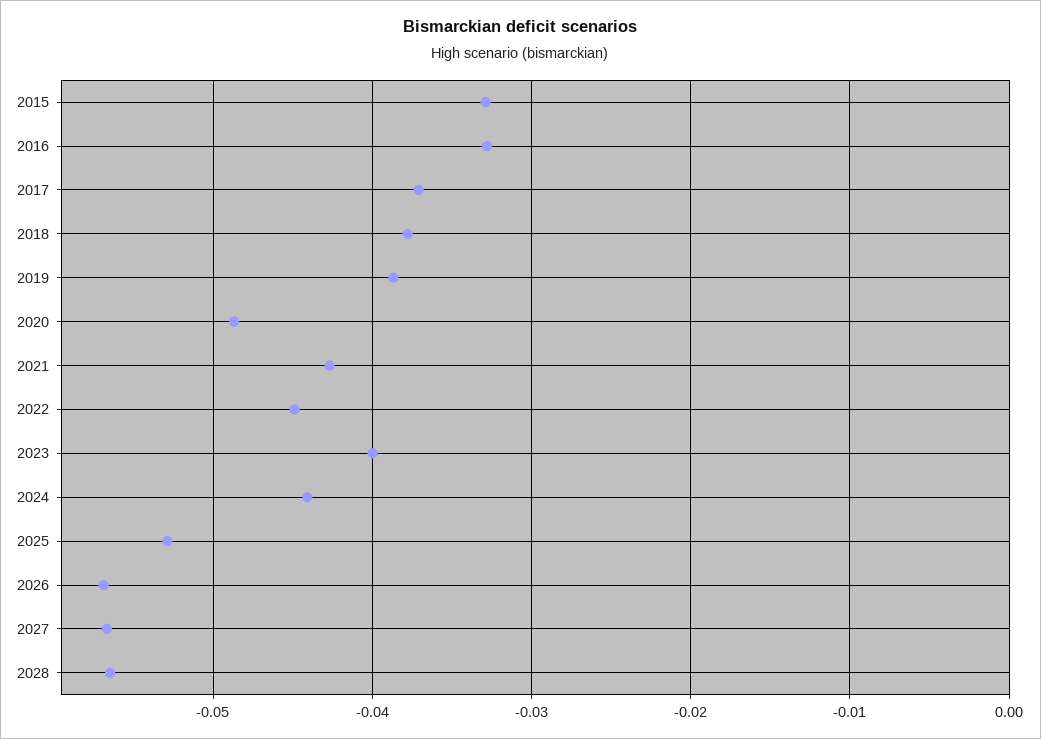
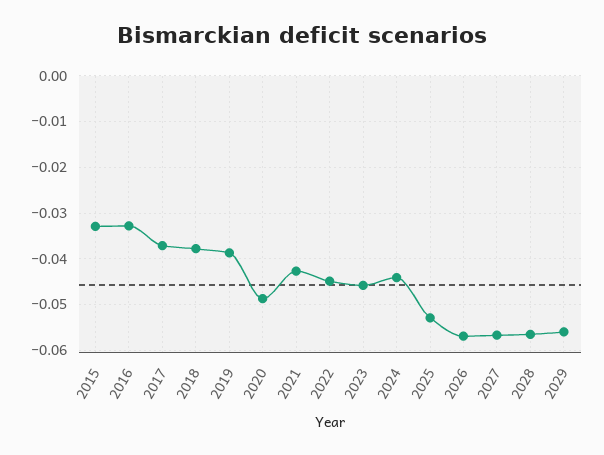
2023: -0.04 -> -0.046
2029: none -> -0.056

